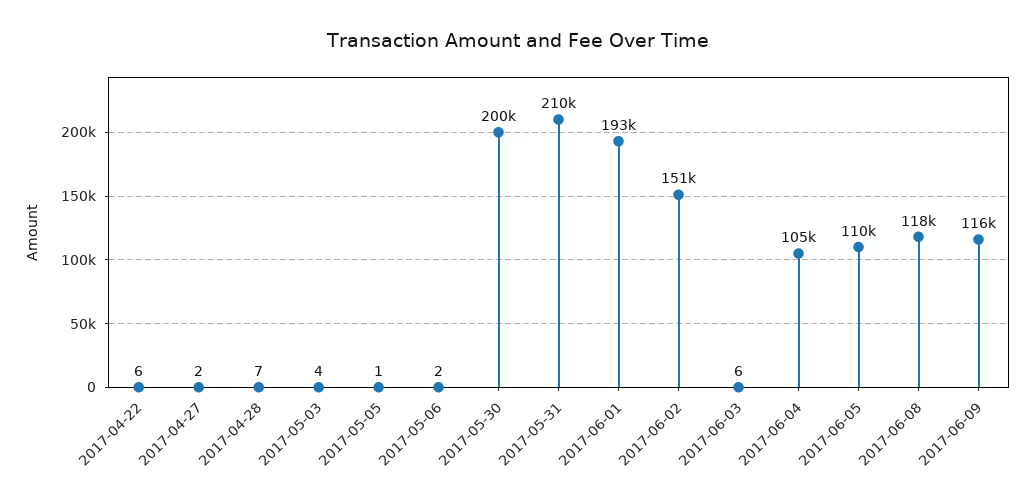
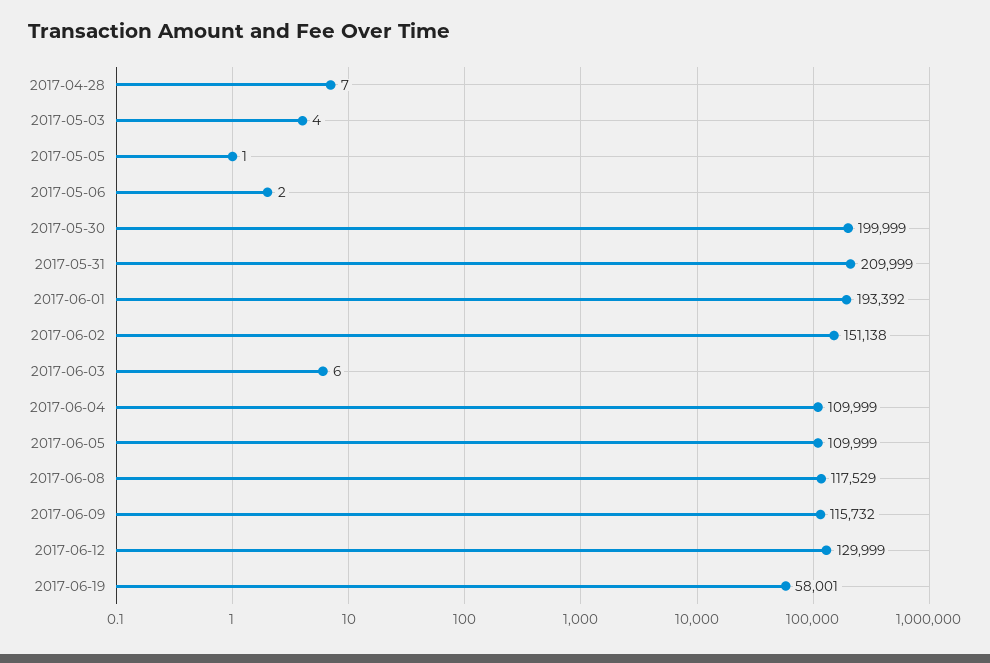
2017-04-22: 6 -> none
2017-04-27: 2 -> none
2017-06-04: 105000 -> 109999
2017-06-12: none -> 129999
2017-06-19: none -> 58001

